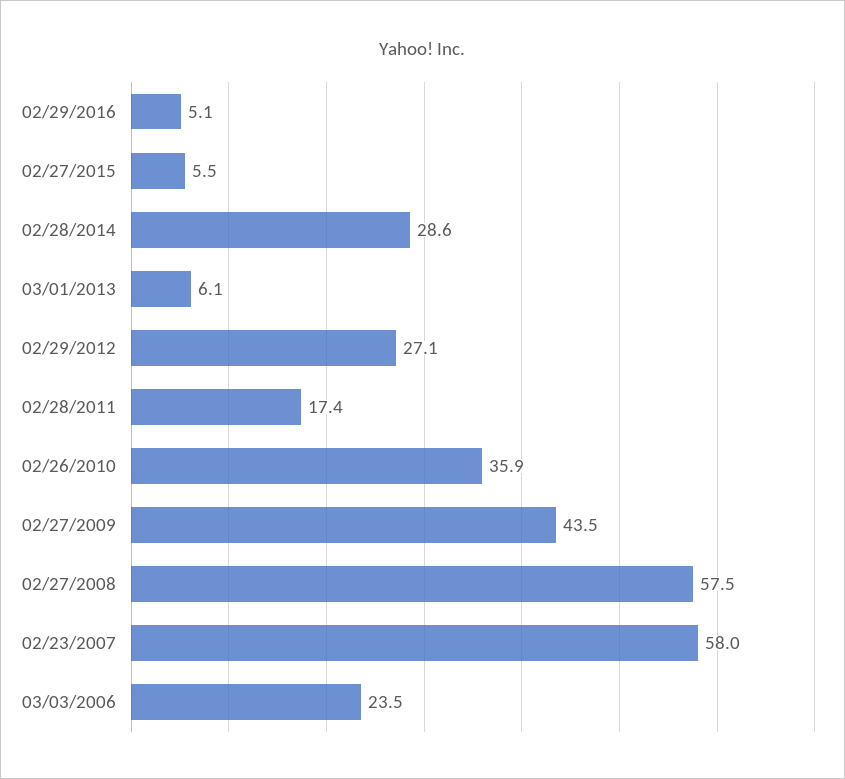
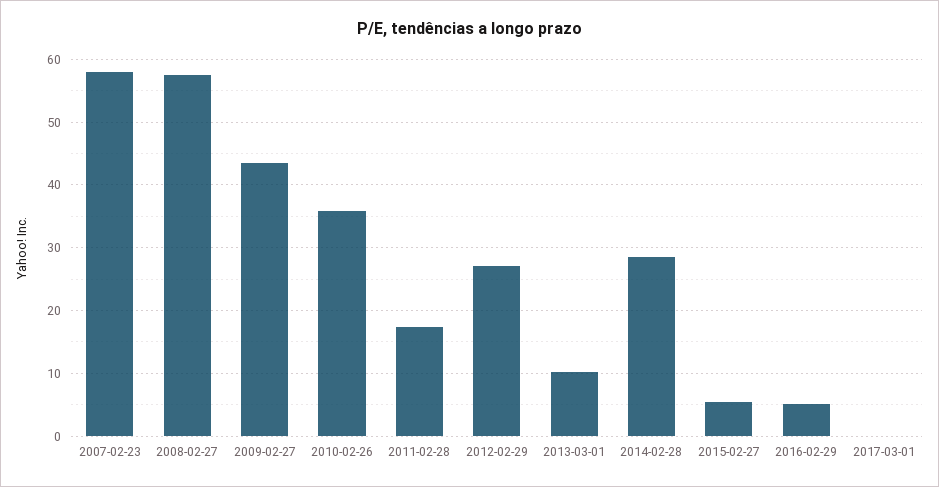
03/01/2013: 6.1 -> 10
03/03/2006: 23.5 -> none
2017-03-01: none -> 0

